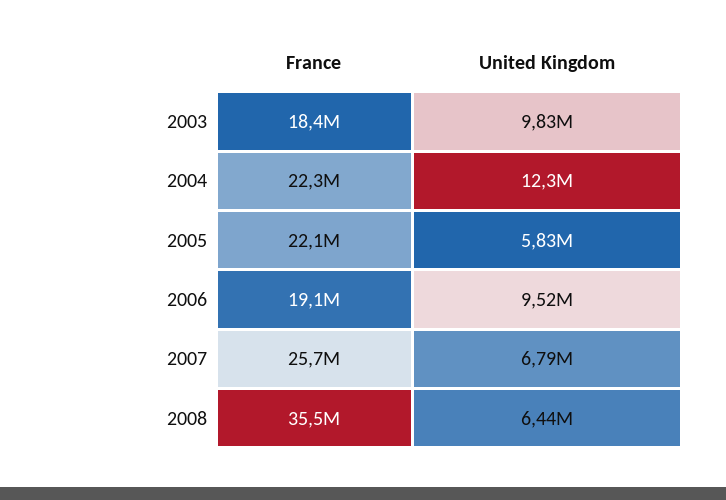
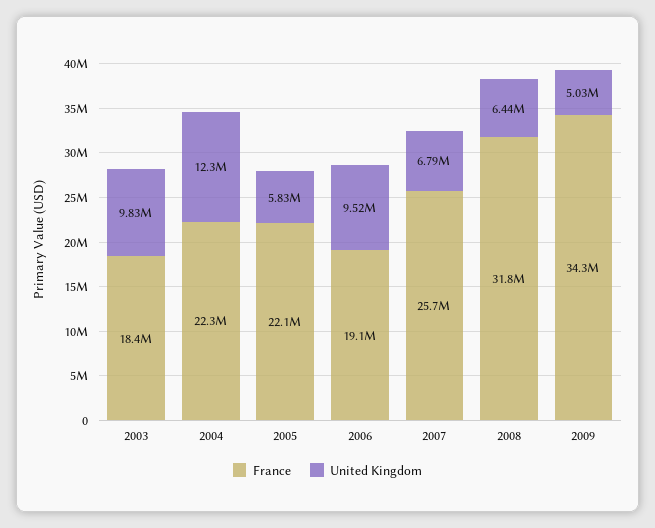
France, 2008: 35500000 -> 31800000
France, 2009: none -> 34300000
United Kingdom, 2009: none -> 5030000

